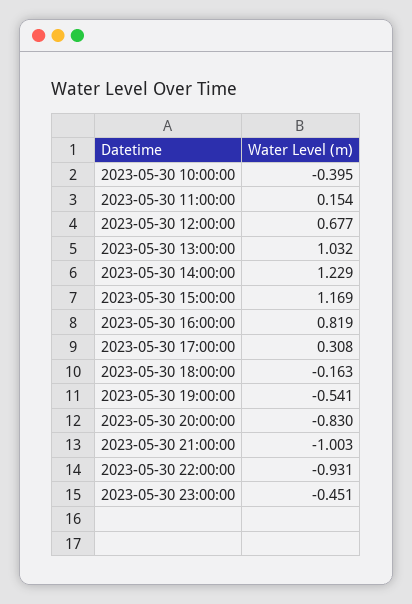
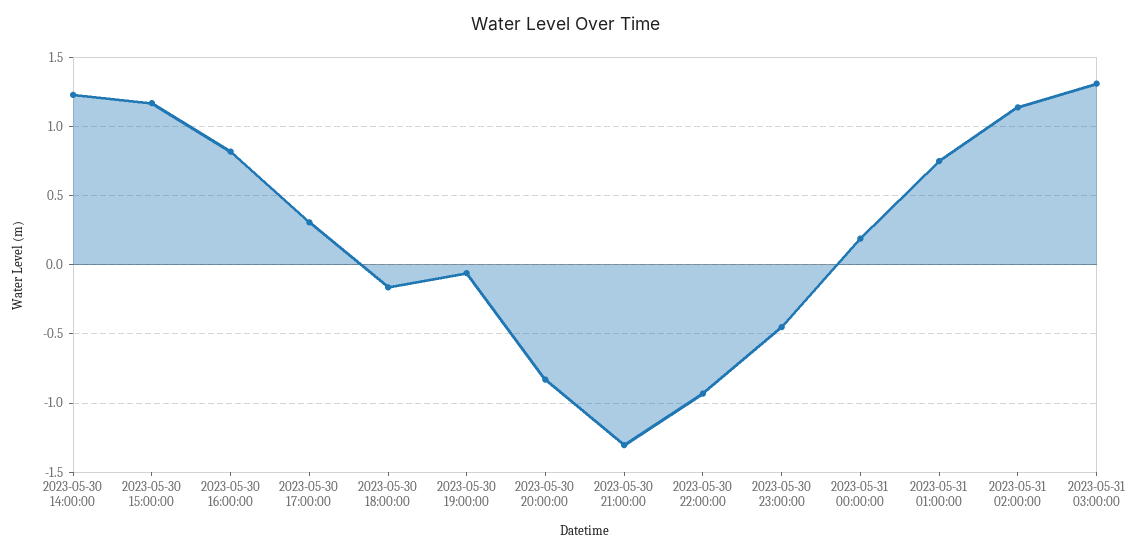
2023-05-30 10:00:00: -0.395 -> none
2023-05-30 11:00:00: 0.154 -> none
2023-05-30 12:00:00: 0.677 -> none
2023-05-30 13:00:00: 1.032 -> none
2023-05-30 19:00:00: -0.541 -> -0.05
2023-05-30 21:00:00: -1.003 -> -1.3
2023-05-31 00:00:00: none -> 0.2
2023-05-31 01:00:00: none -> 0.75
2023-05-31 02:00:00: none -> 1.15
2023-05-31 03:00:00: none -> 1.3

